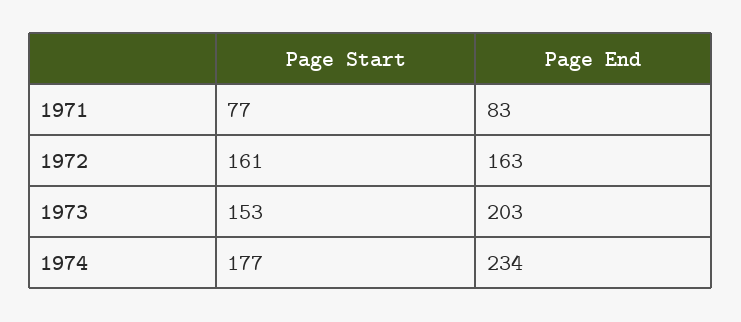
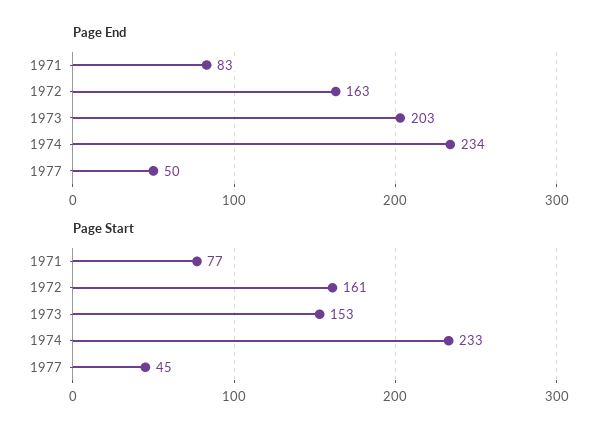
Page Start, 1974: 177 -> 233
Page End, 1977: none -> 50
Page Start, 1977: none -> 45

